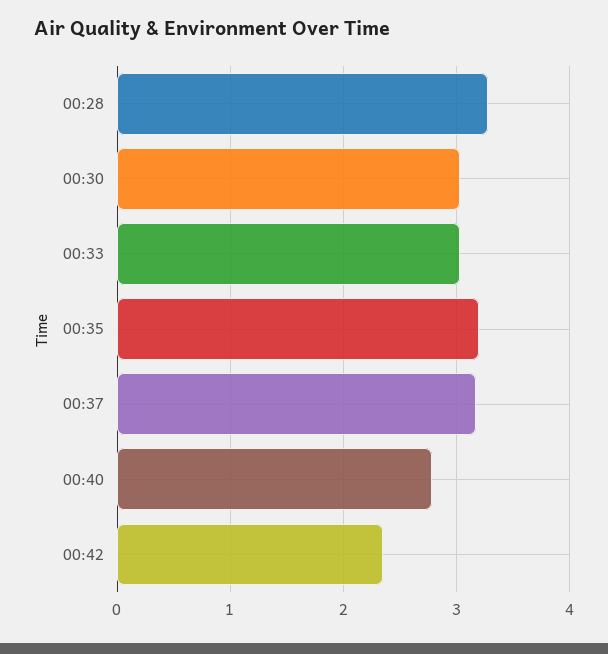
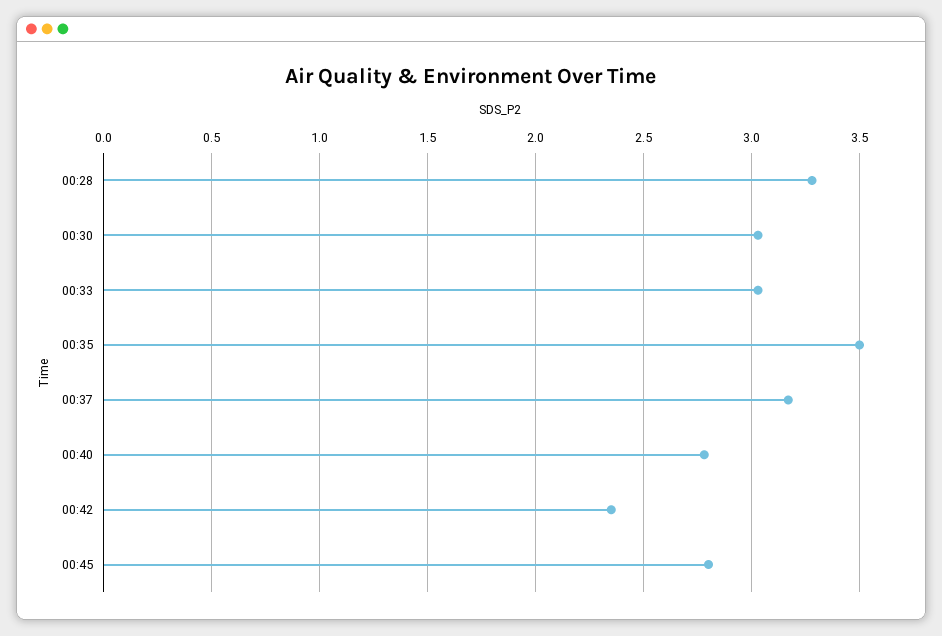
00:35: 3.2 -> 3.5
00:45: none -> 2.8

